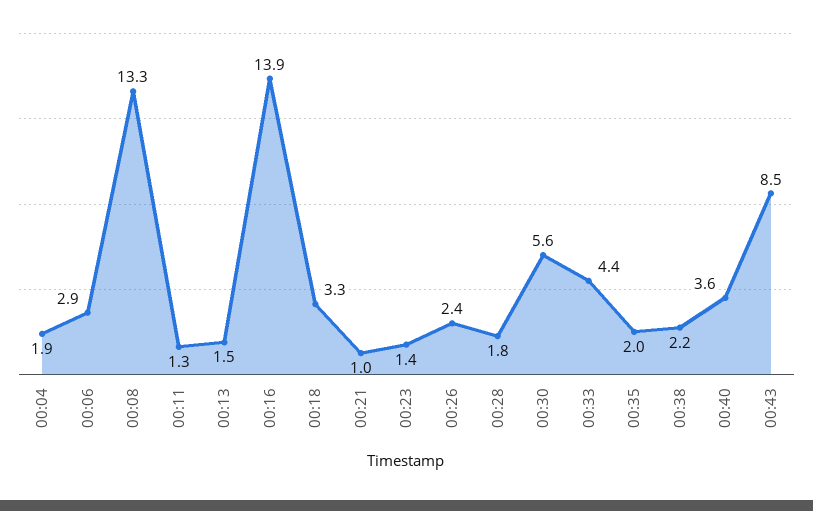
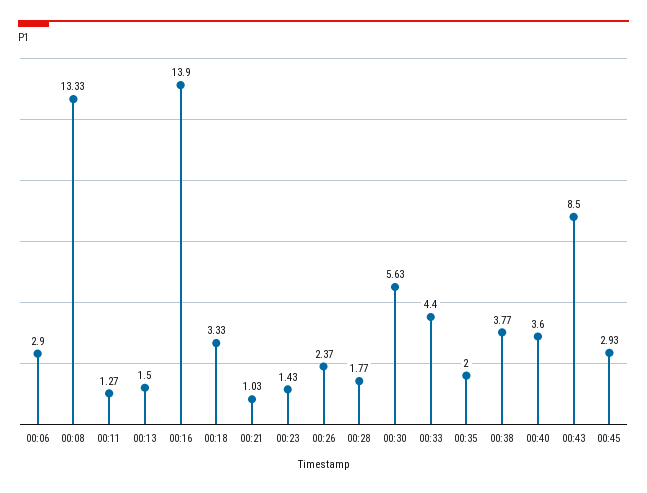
00:04: 1.9 -> none
00:38: 2.2 -> 3.77
00:45: none -> 2.93

